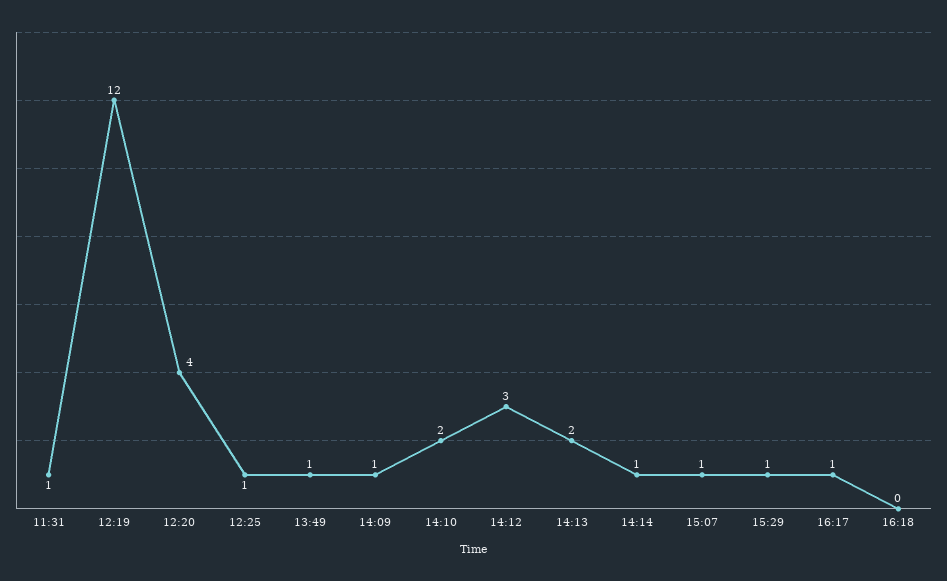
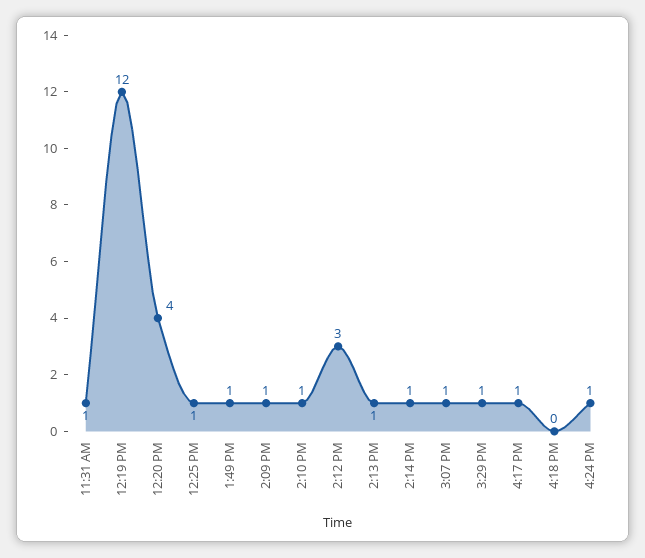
14:10: 2 -> 1
14:13: 2 -> 1
4:24 PM: none -> 1

